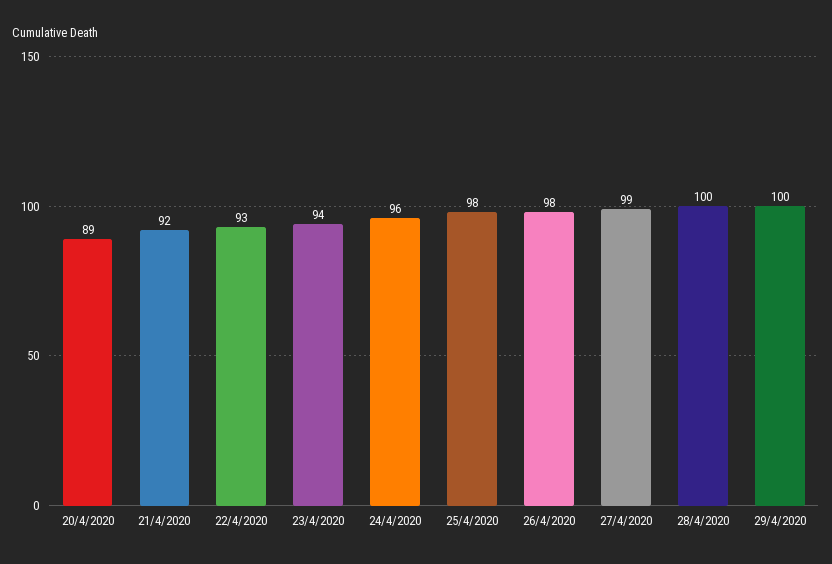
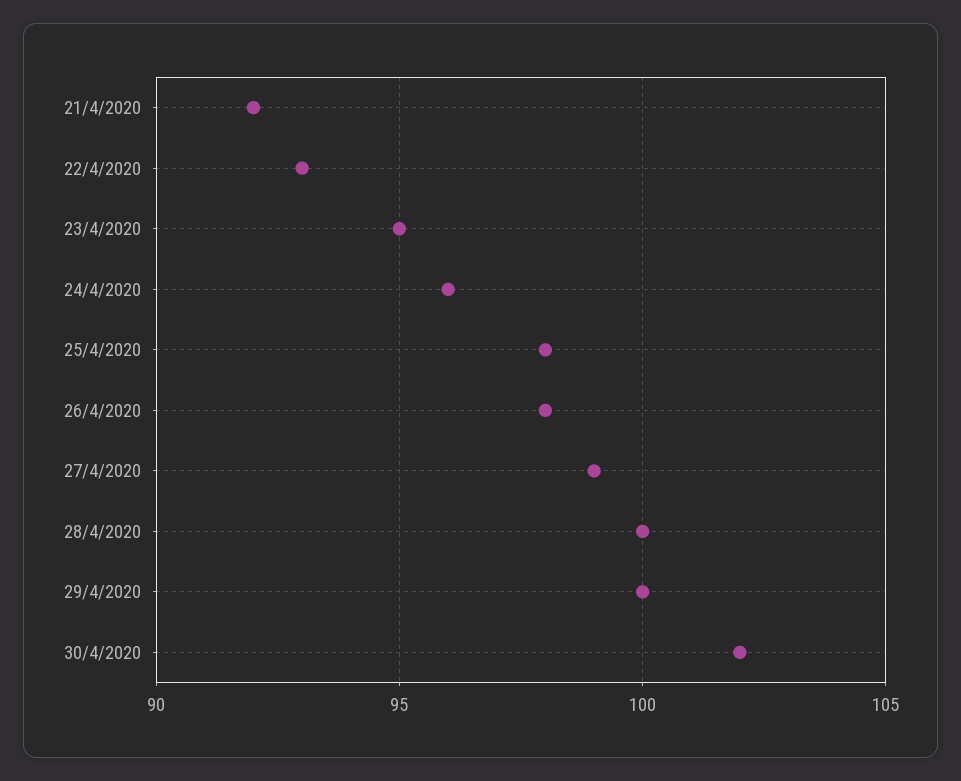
20/4/2020: 89 -> none
23/4/2020: 94 -> 95
30/4/2020: none -> 102

